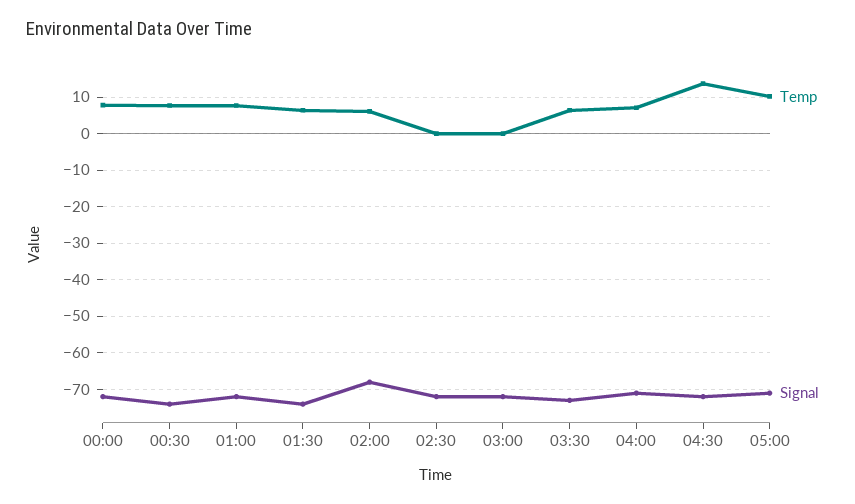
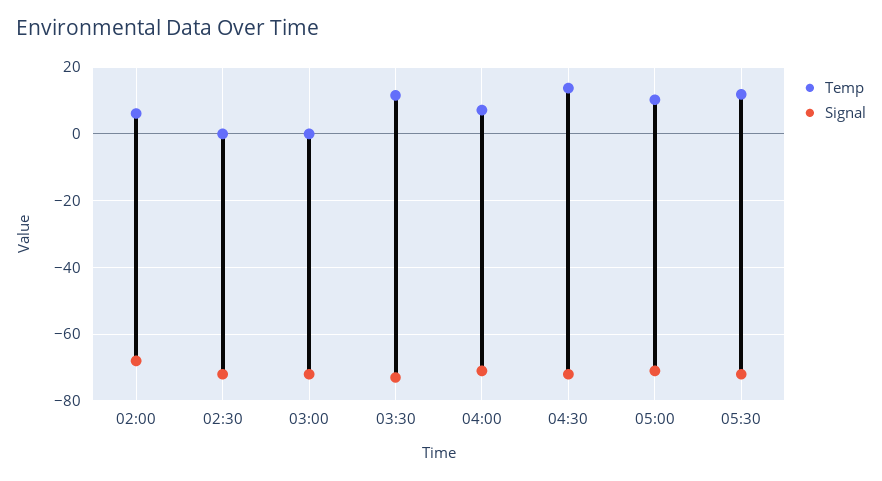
Temp, 00:00: 8 -> none
Signal, 00:00: -72 -> none
Temp, 00:30: 8 -> none
Signal, 00:30: -74 -> none
Temp, 01:00: 8 -> none
Signal, 01:00: -72 -> none
Temp, 01:30: 6 -> none
Signal, 01:30: -74 -> none
Temp, 03:30: 6 -> 12
Temp, 05:30: none -> 12
Signal, 05:30: none -> -72

